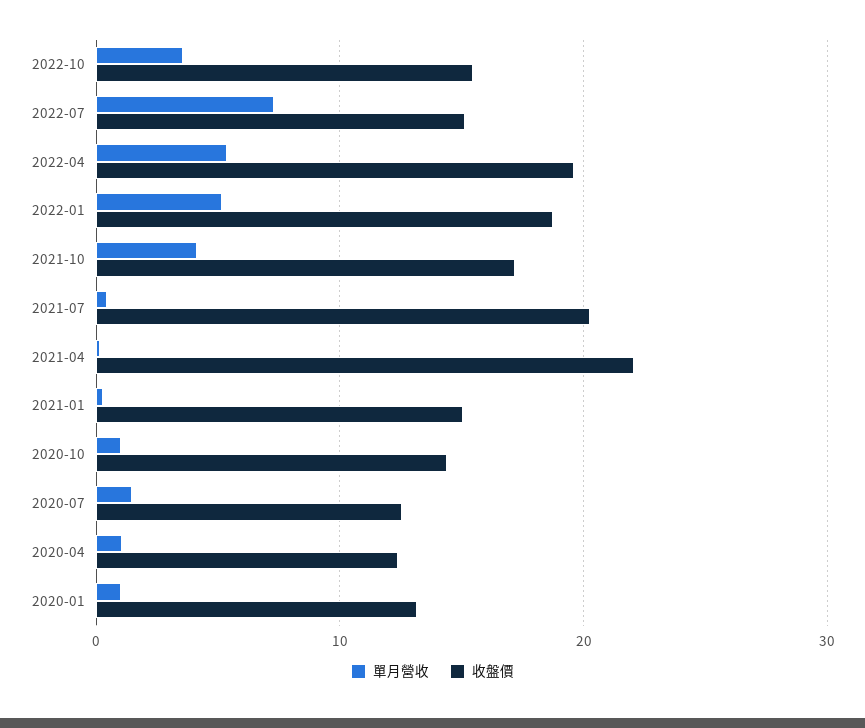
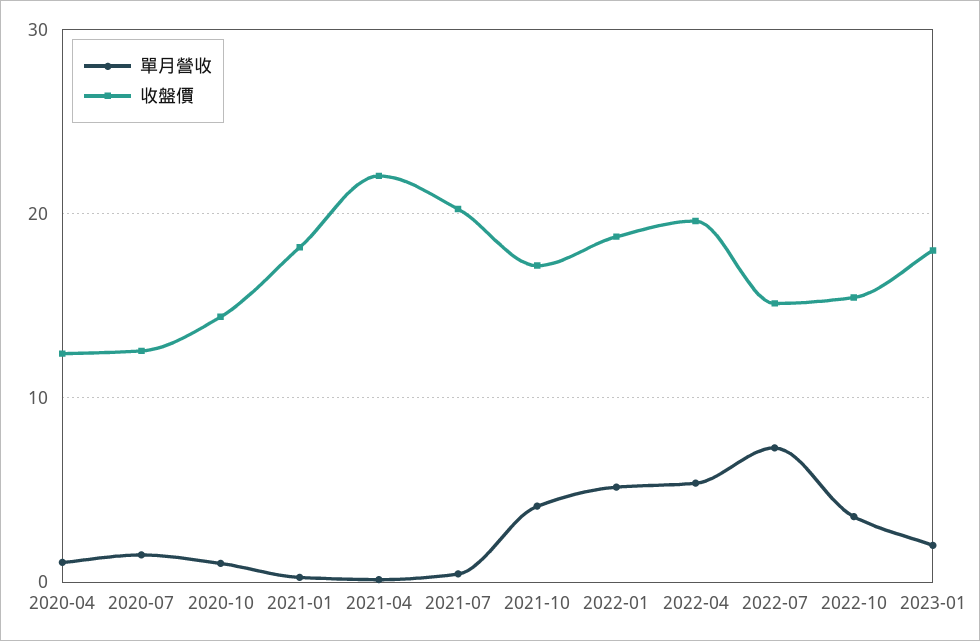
收盤價, 2021-01: 15 -> 18
單月營收, 2020-01: 1 -> none
收盤價, 2020-01: 13 -> none
單月營收, 2023-01: none -> 2
收盤價, 2023-01: none -> 18

